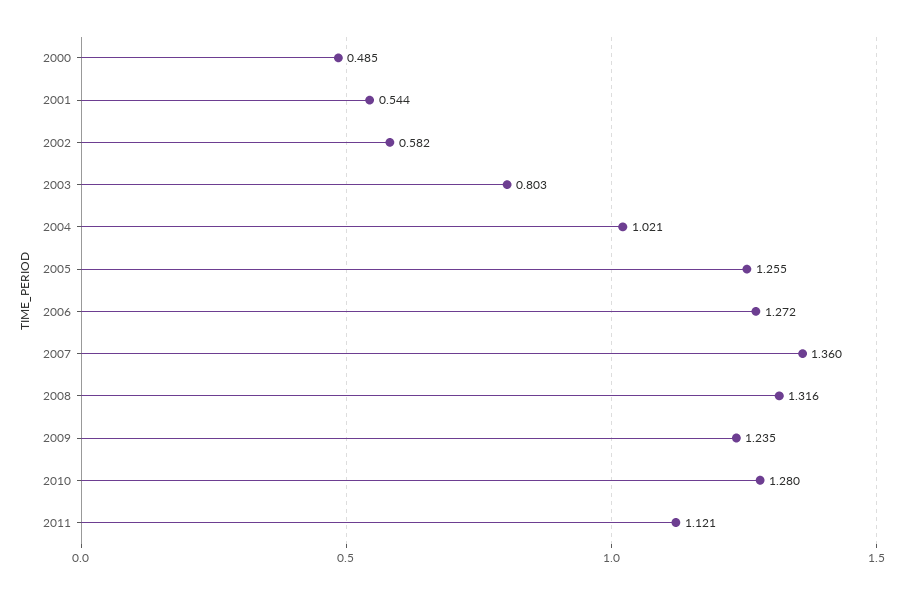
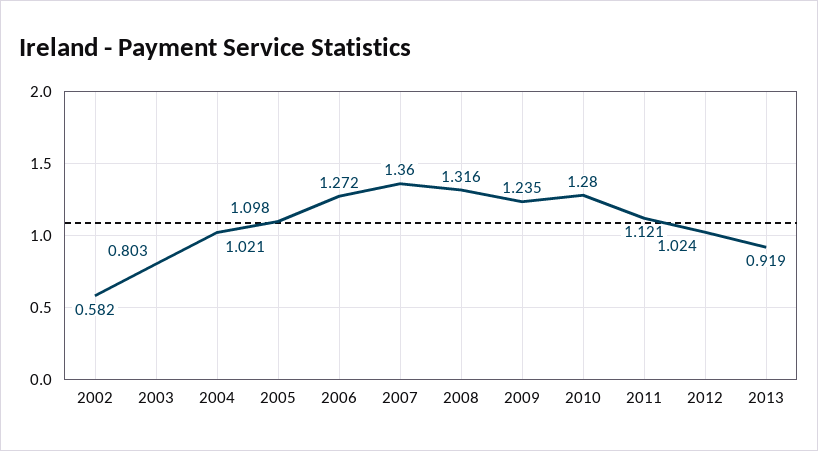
2000: 0.485 -> none
2001: 0.544 -> none
2005: 1.255 -> 1.098
2012: none -> 1.024
2013: none -> 0.919

